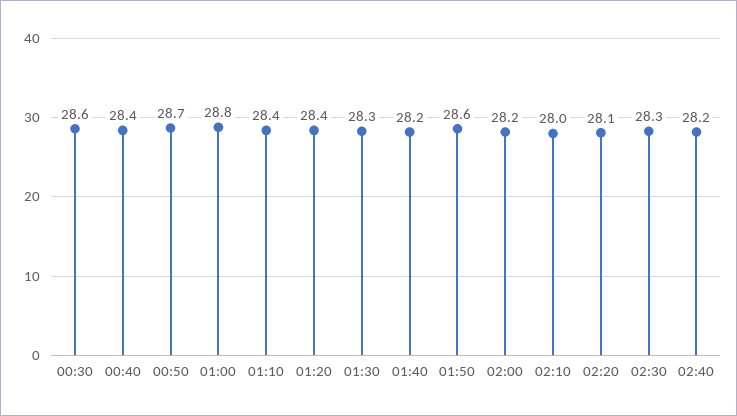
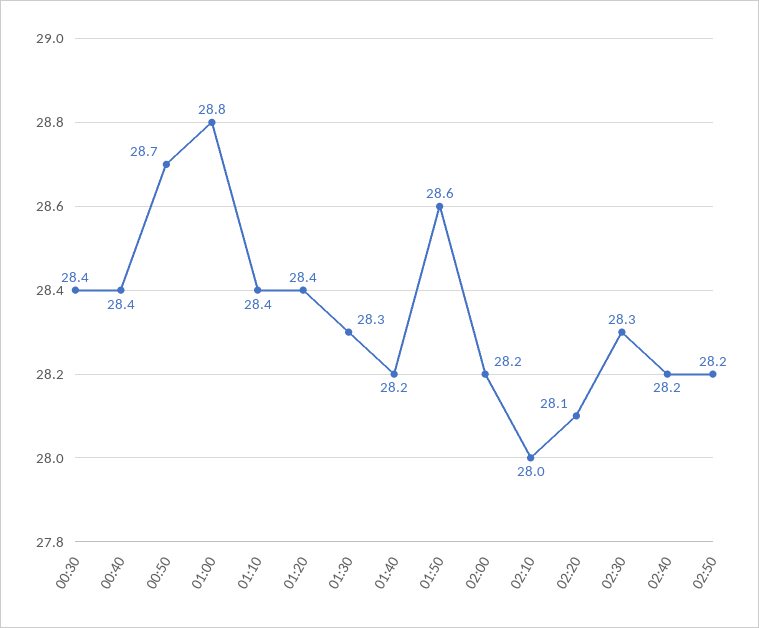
00:30: 28.6 -> 28.4
02:50: none -> 28.2

